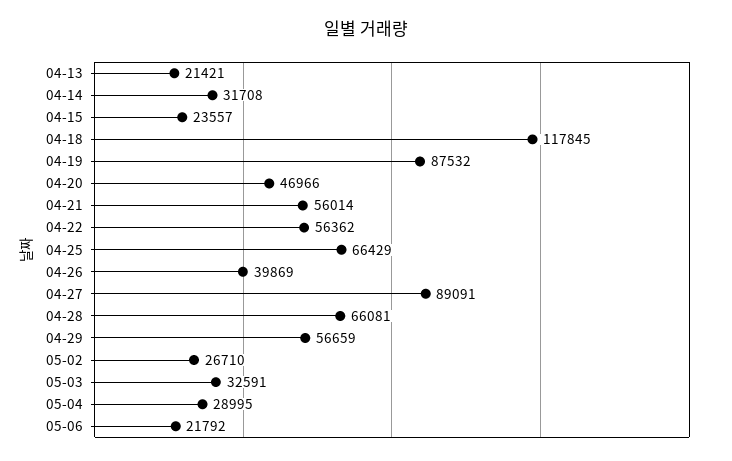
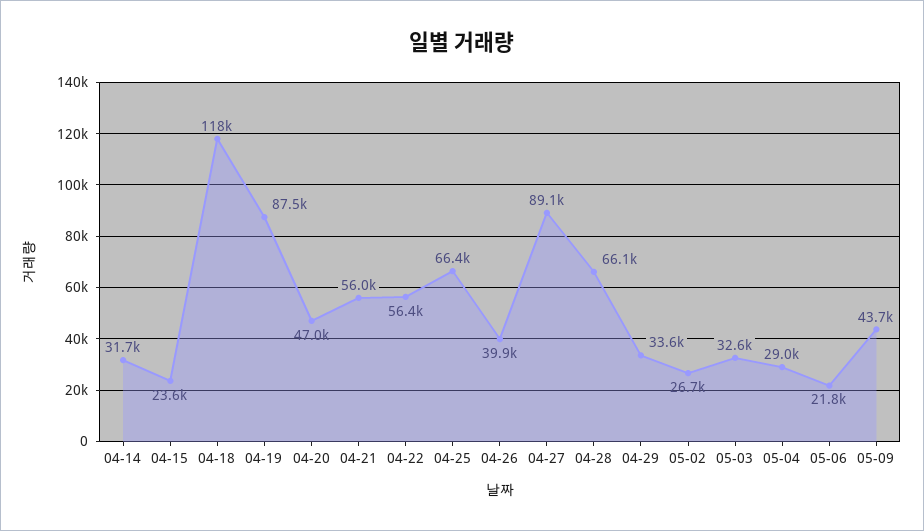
04-13: 21421 -> none
04-29: 56659 -> 33600
05-09: none -> 43700

